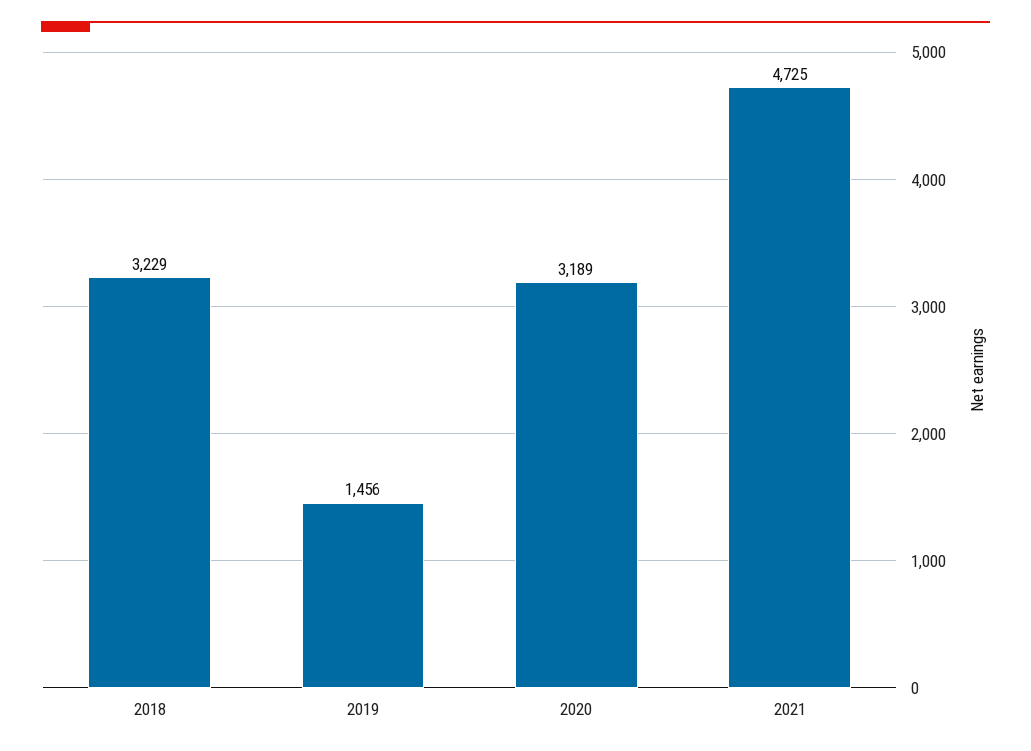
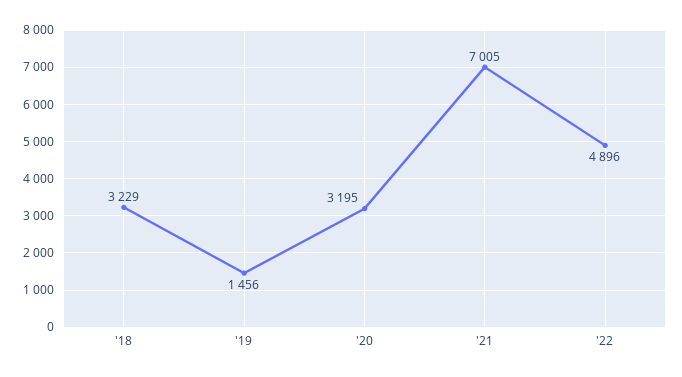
2020: 3189 -> 3195
2021: 4725 -> 7005
'22: none -> 4896

